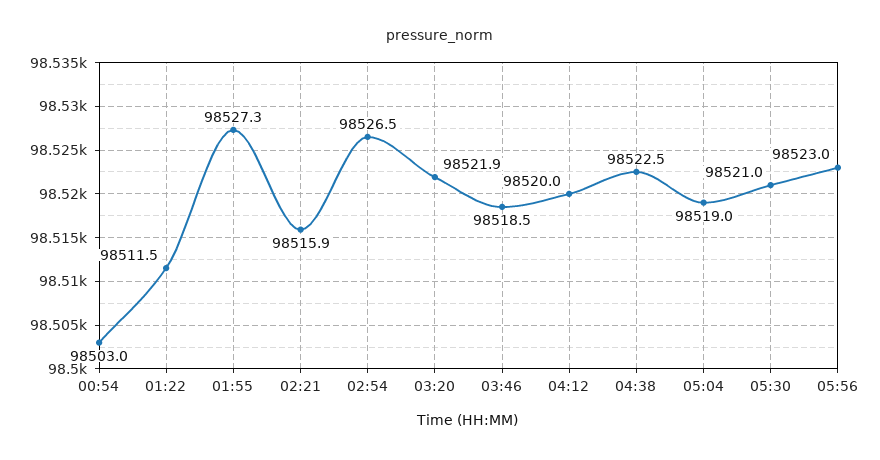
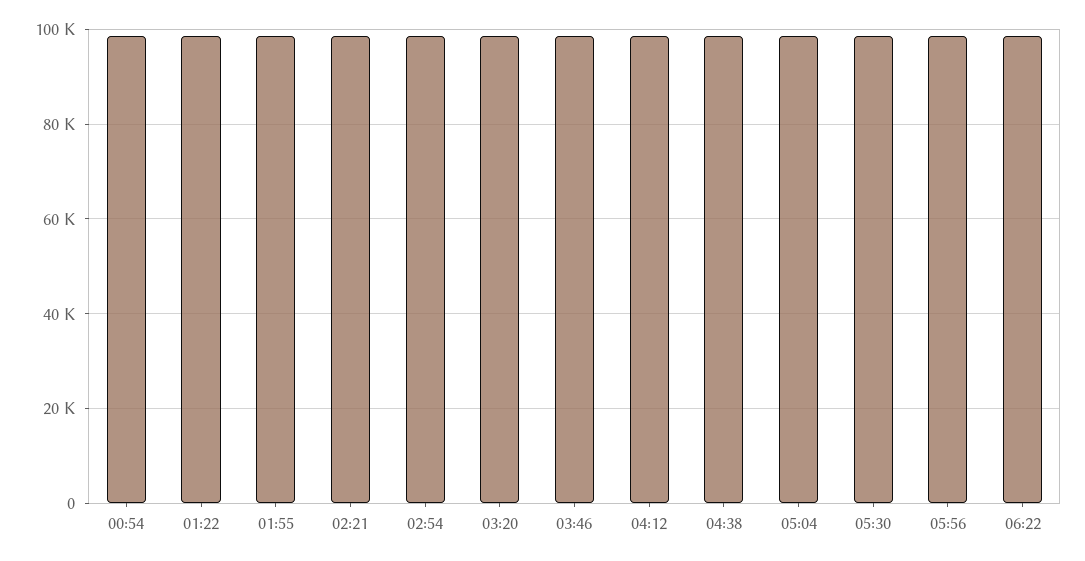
06:22: none -> 98000

